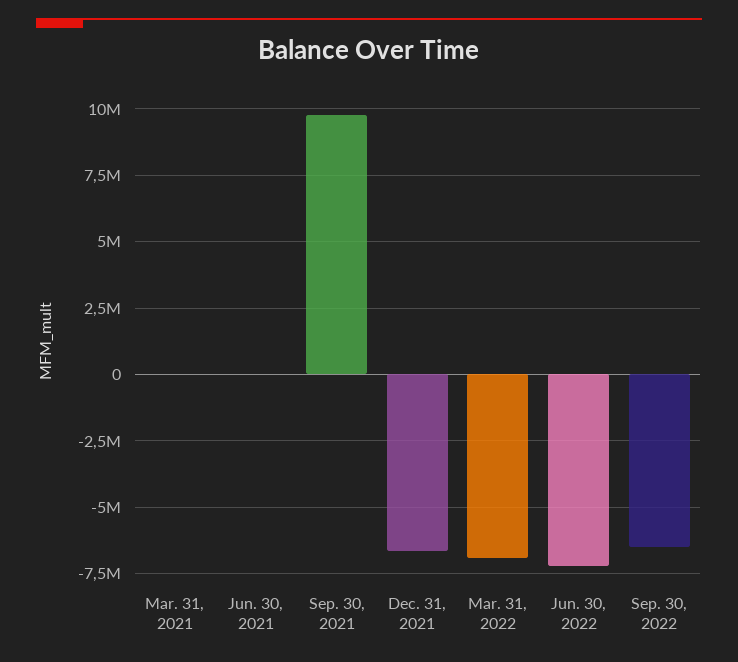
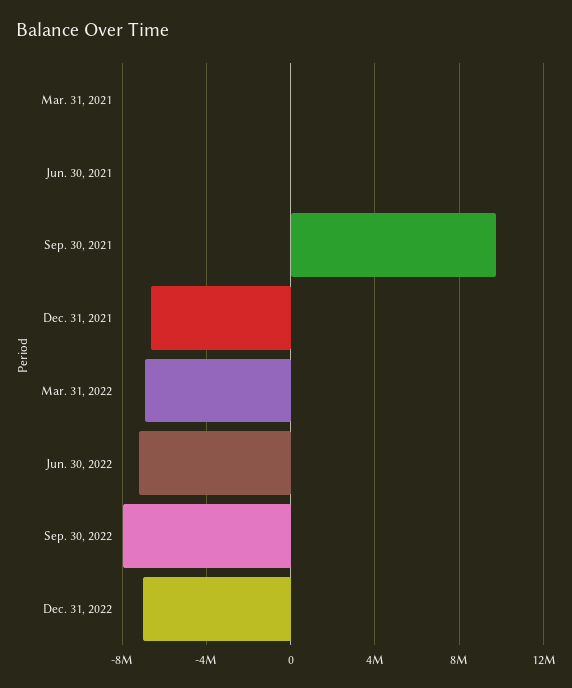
Sep. 30, 2022: -6500000 -> -8000000
Dec. 31, 2022: none -> -7000000

